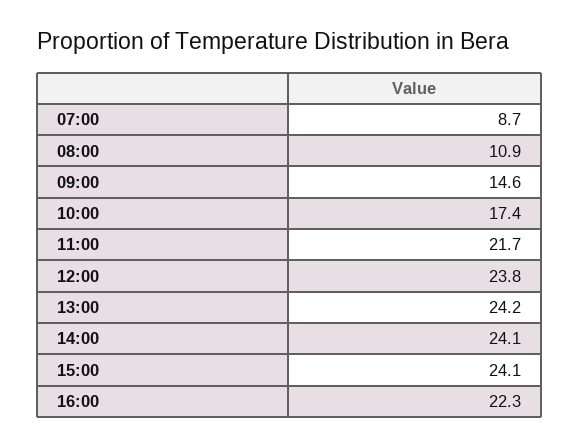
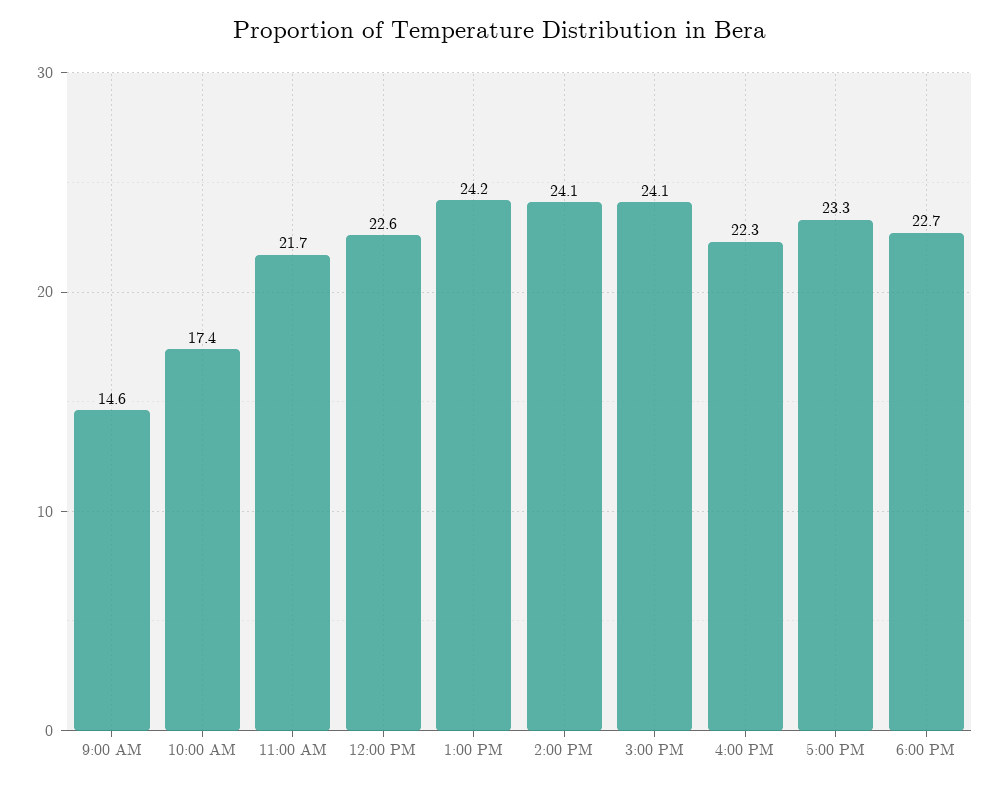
07:00: 8.7 -> none
08:00: 10.9 -> none
12:00: 23.8 -> 22.6
5:00 PM: none -> 23.3
6:00 PM: none -> 22.7

